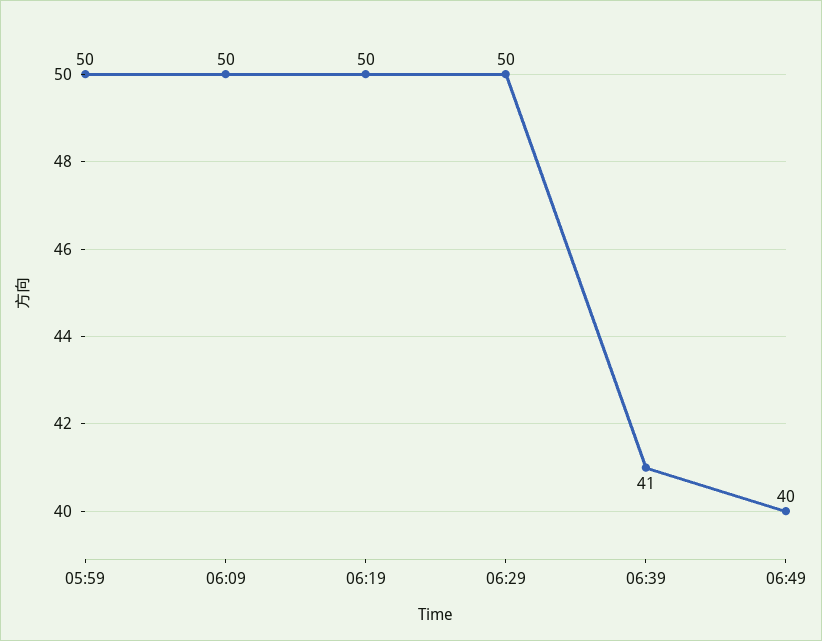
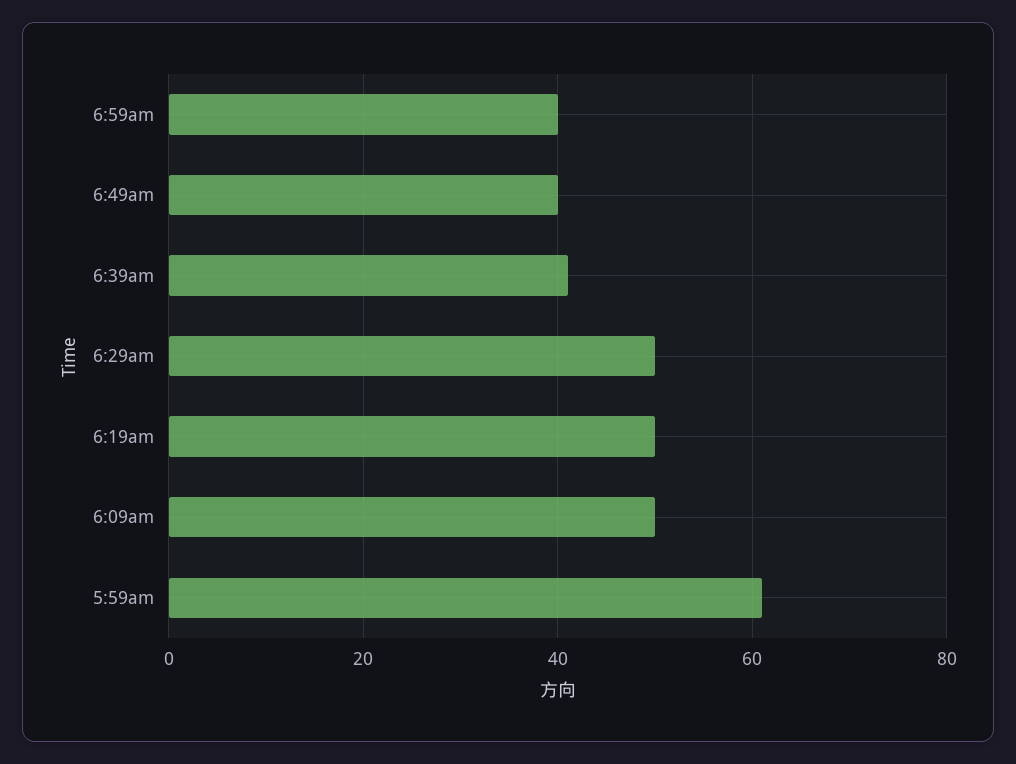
05:59: 50 -> 60
6:59am: none -> 40

